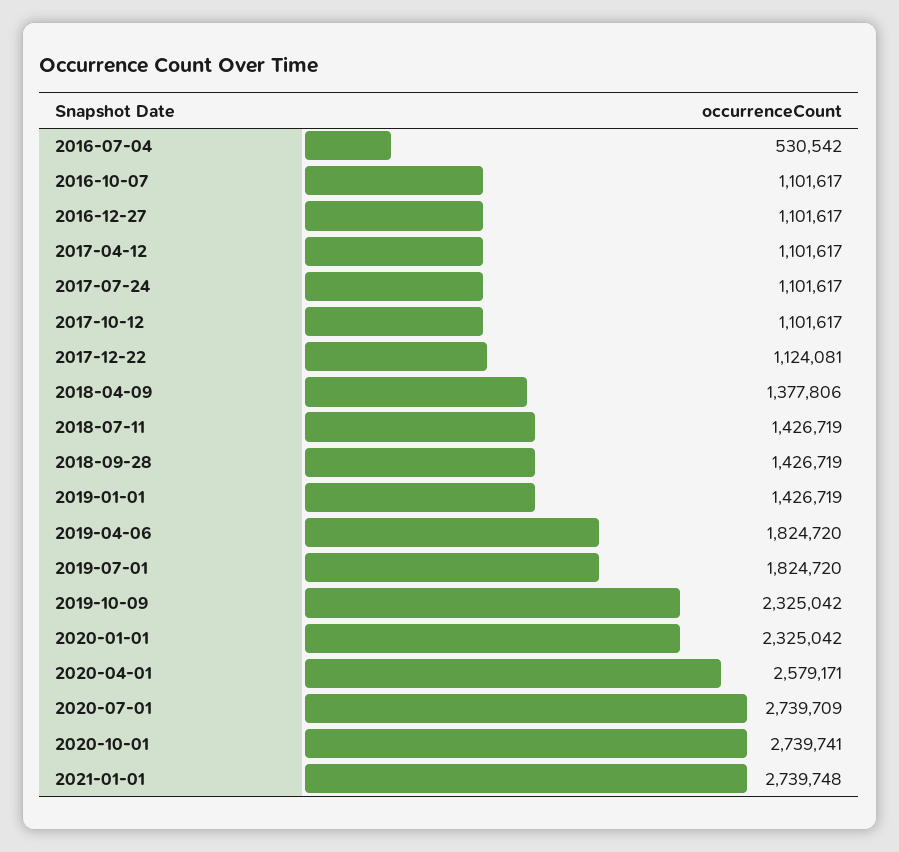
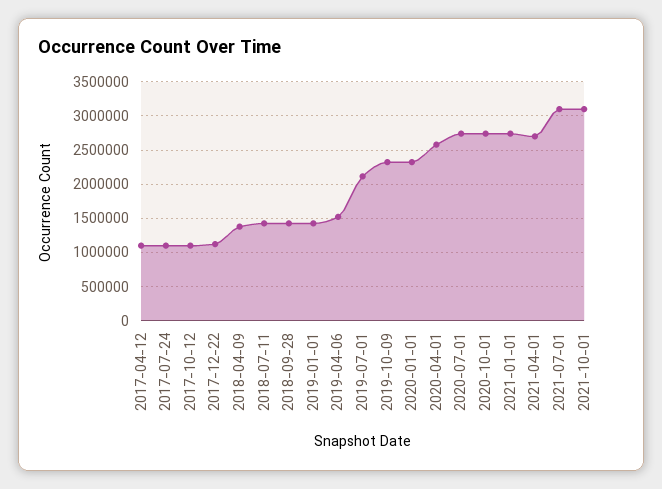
2016-07-04: 530542 -> none
2016-10-07: 1101617 -> none
2016-12-27: 1101617 -> none
2019-04-06: 1824720 -> 1500000
2019-07-01: 1824720 -> 2100000
2021-04-01: none -> 2700000
2021-07-01: none -> 3100000
2021-10-01: none -> 3100000

